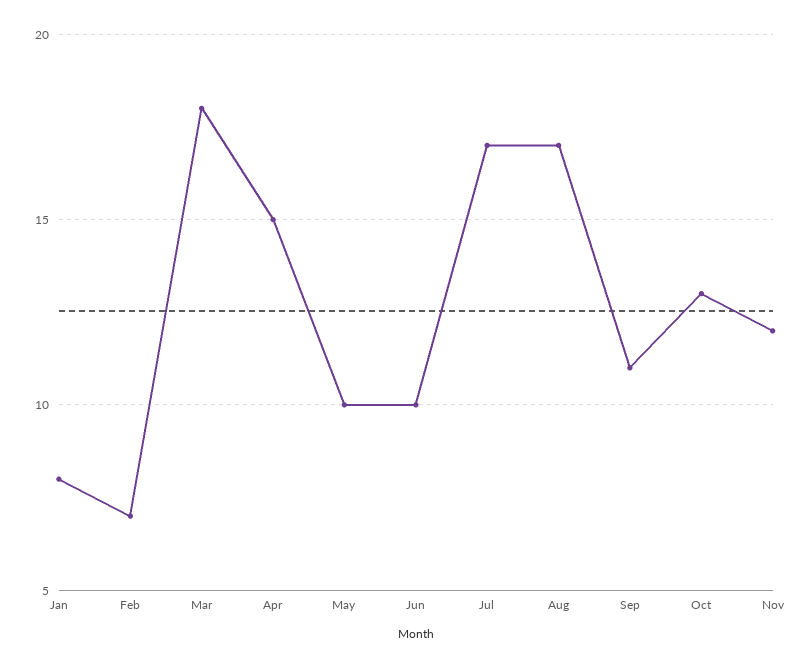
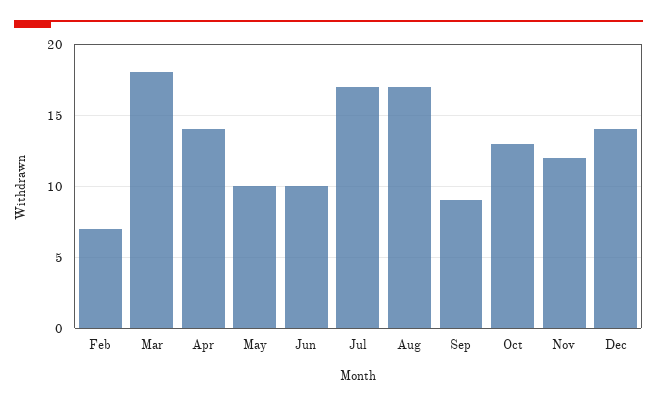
Jan: 8 -> none
Apr: 15 -> 14
Sep: 11 -> 9
Dec: none -> 14

